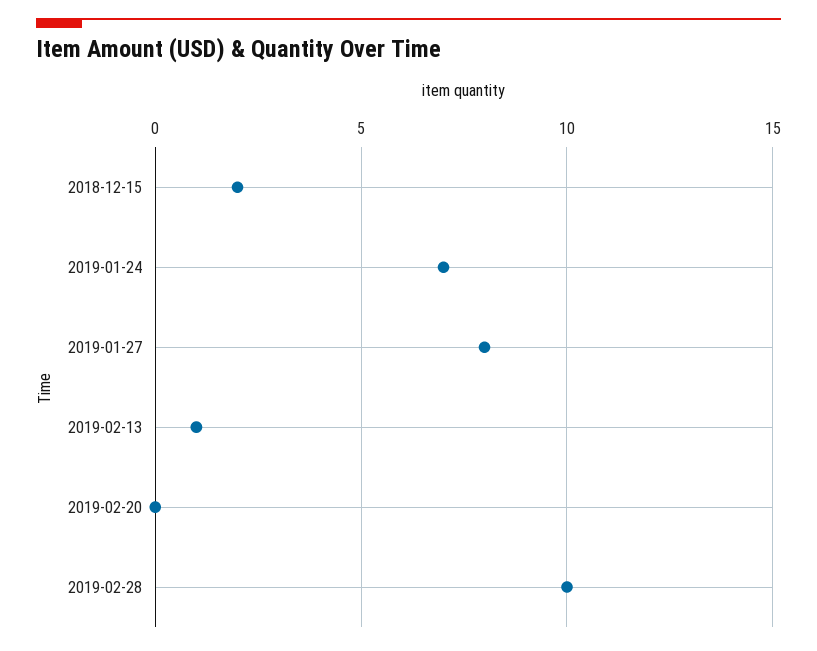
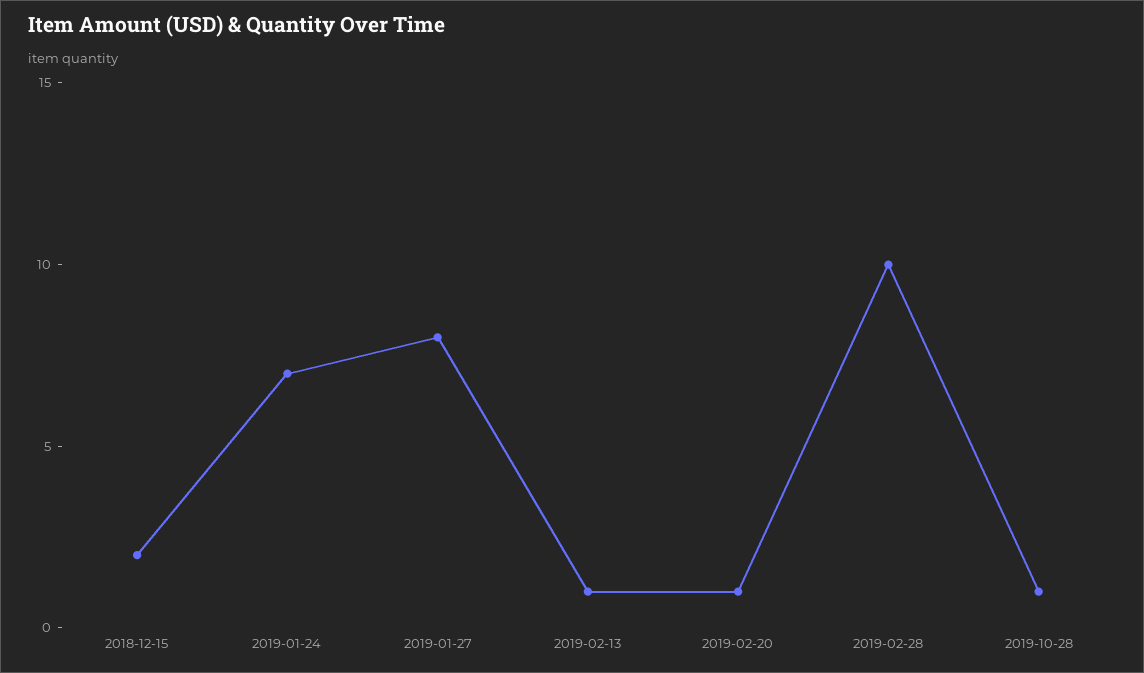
2019-02-20: 0 -> 1
2019-10-28: none -> 1

